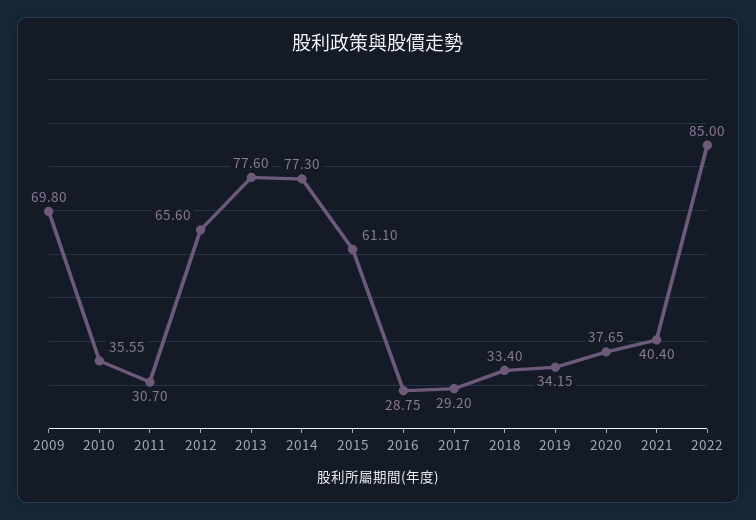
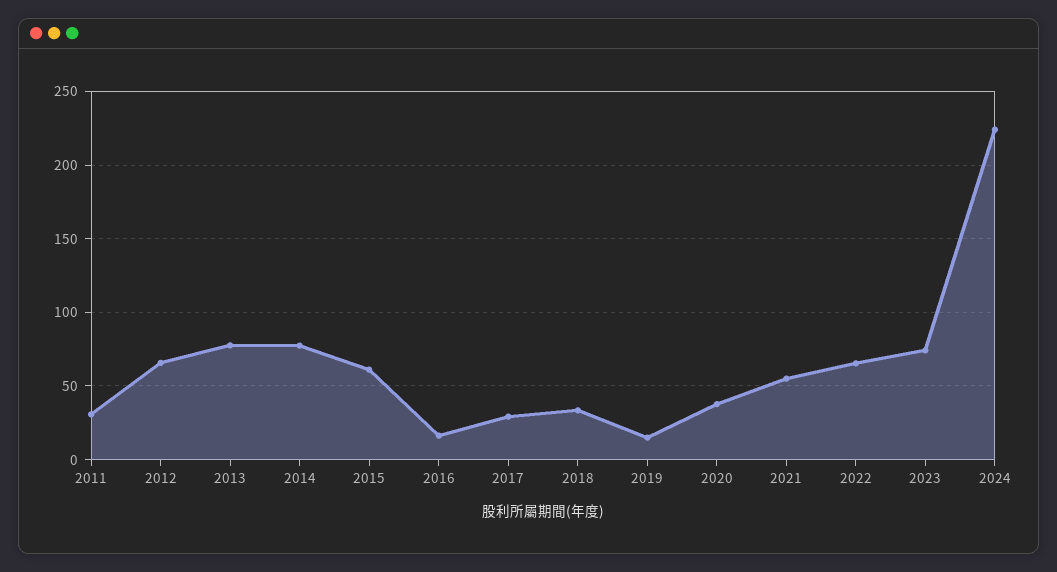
2009: 69.8 -> none
2010: 35.55 -> none
2016: 28.75 -> 15
2019: 34.15 -> 15
2021: 40.4 -> 55
2022: 85 -> 65
2023: none -> 75
2024: none -> 225

